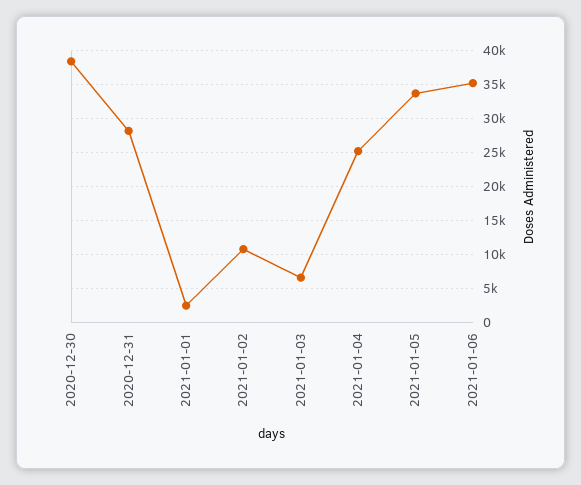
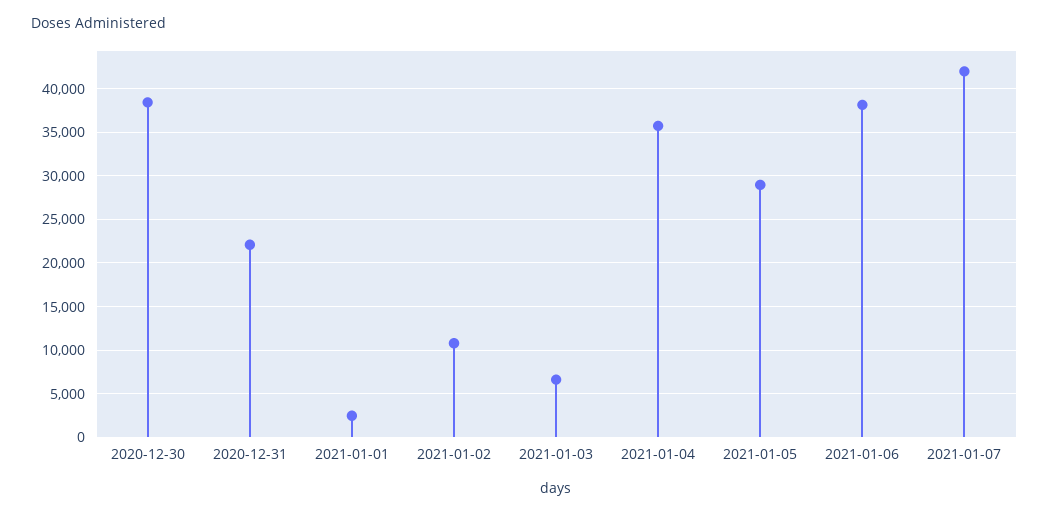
2020-12-31: 28000 -> 22000
2021-01-04: 25000 -> 36000
2021-01-05: 34000 -> 29000
2021-01-06: 35000 -> 38000
2021-01-07: none -> 42000

